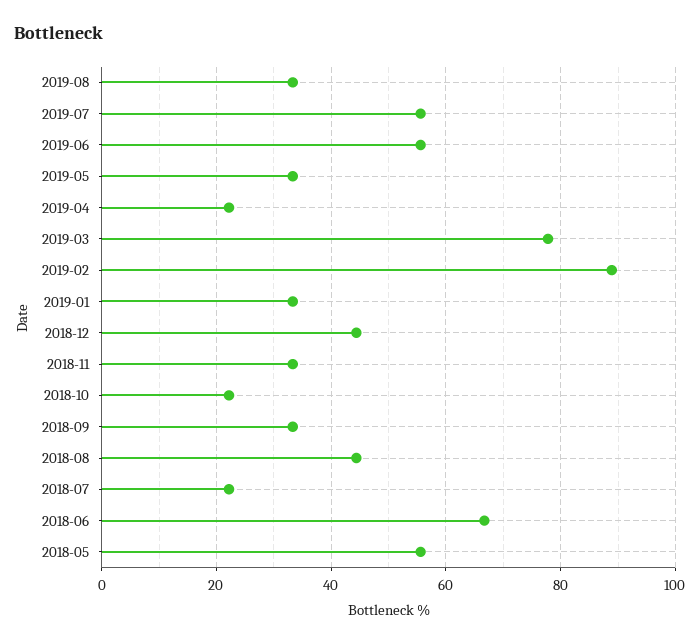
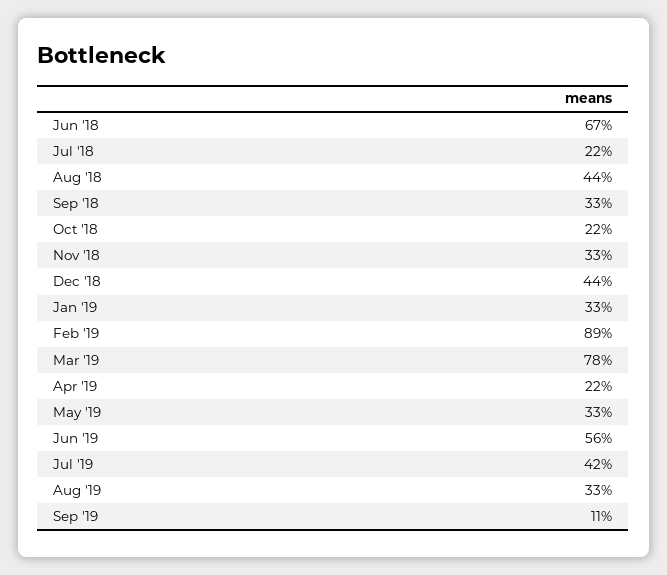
2019-07: 56 -> 42
2018-05: 56 -> none
Sep '19: none -> 11

